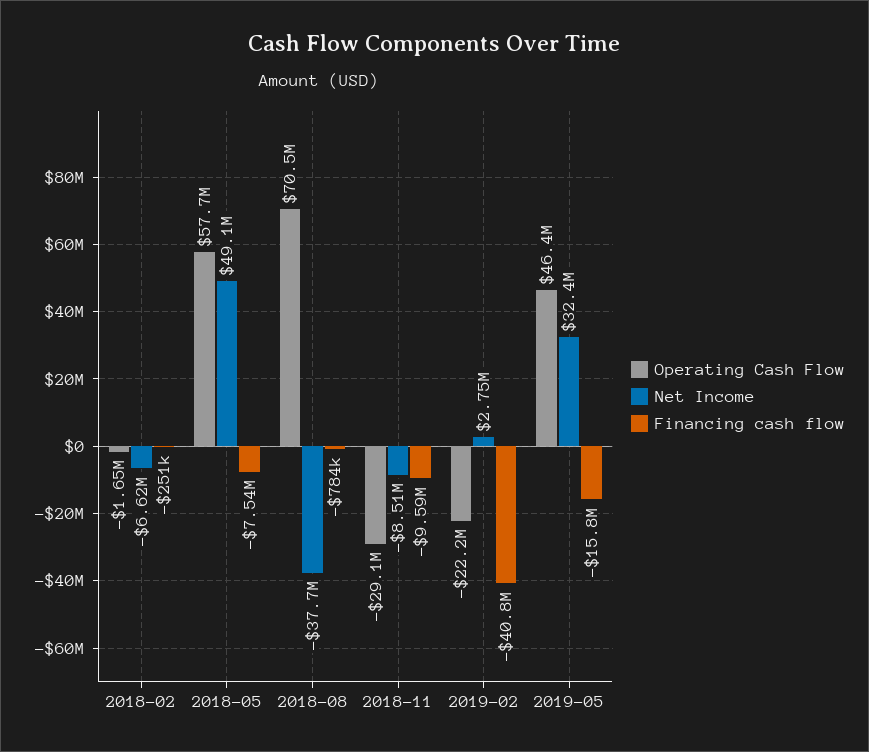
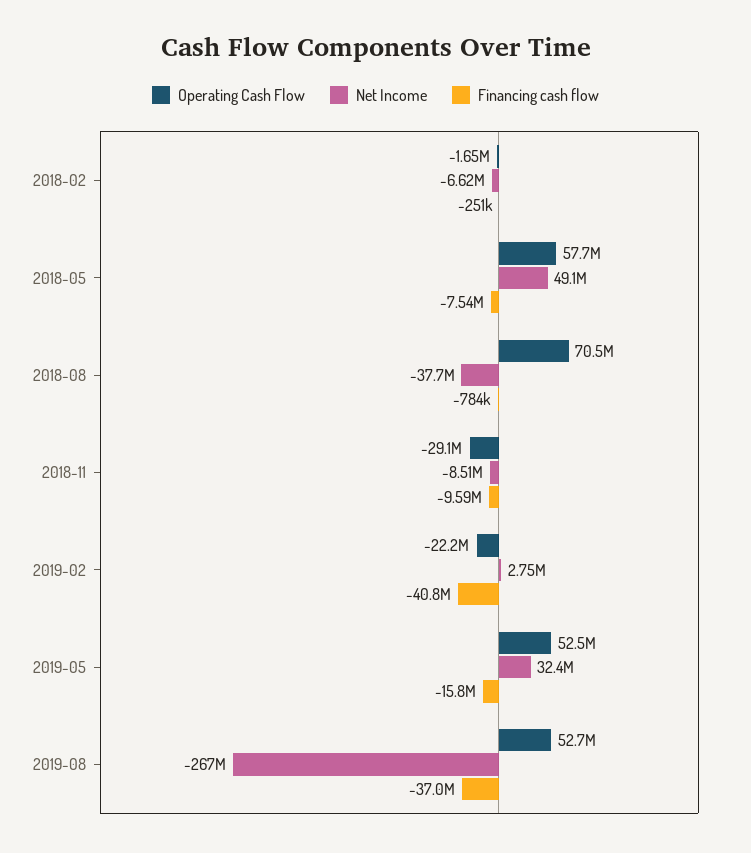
Operating Cash Flow, 2019-05: 46400000 -> 52500000
Operating Cash Flow, 2019-08: none -> 52700000
Net Income, 2019-08: none -> -267000000
Financing cash flow, 2019-08: none -> -37000000

